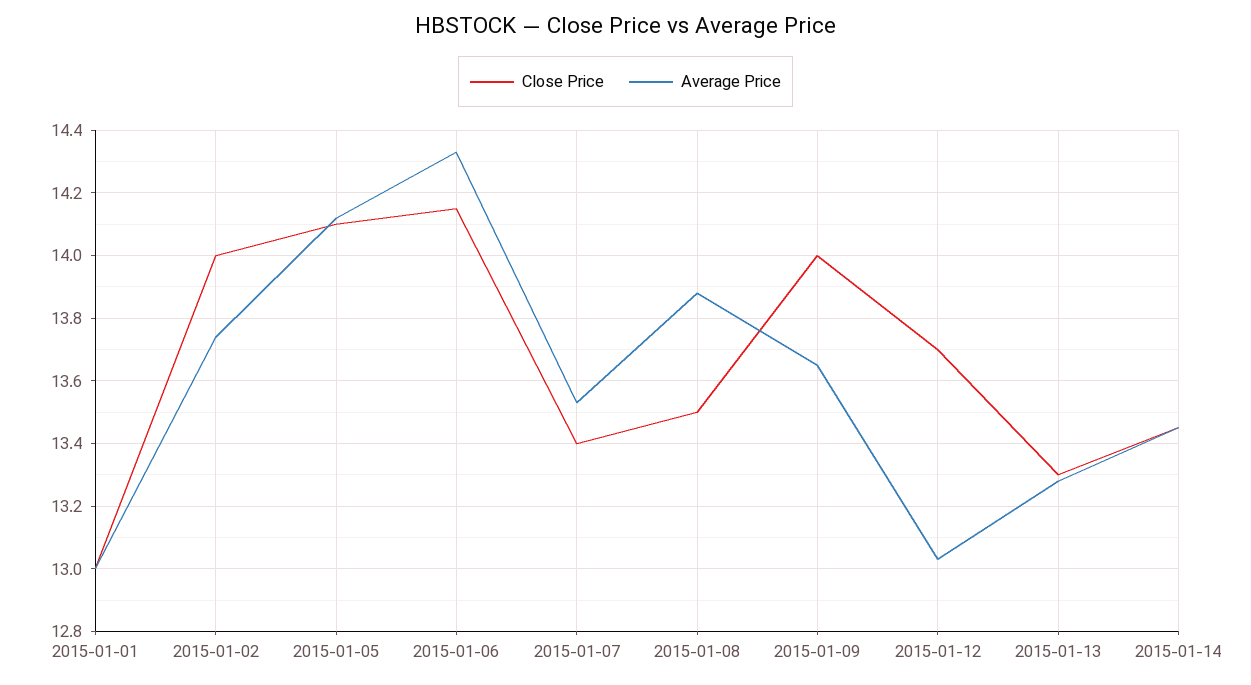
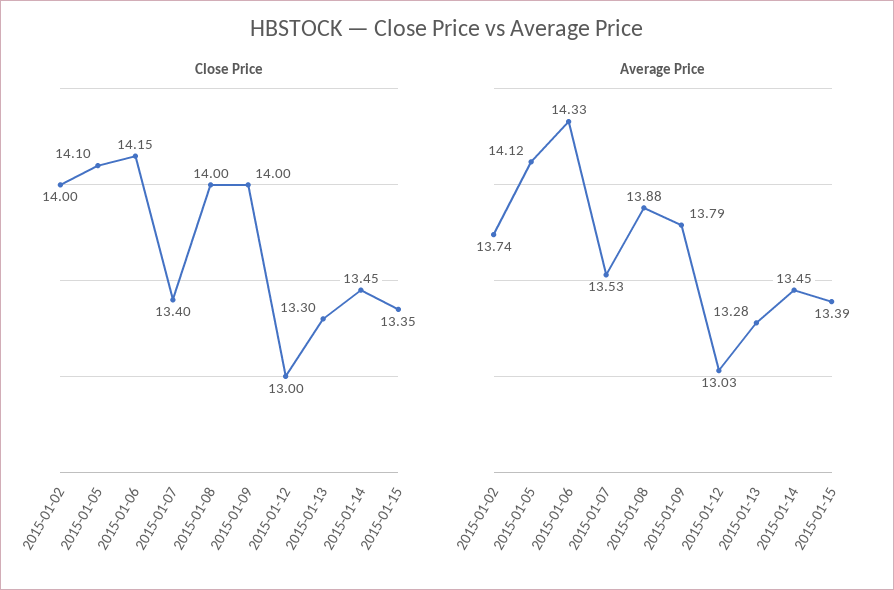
Close Price, 2015-01-01: 13 -> none
Average Price, 2015-01-01: 13 -> none
Close Price, 2015-01-08: 13.5 -> 14
Average Price, 2015-01-09: 13.65 -> 13.79
Close Price, 2015-01-12: 13.7 -> 13
Close Price, 2015-01-15: none -> 13.35
Average Price, 2015-01-15: none -> 13.39

